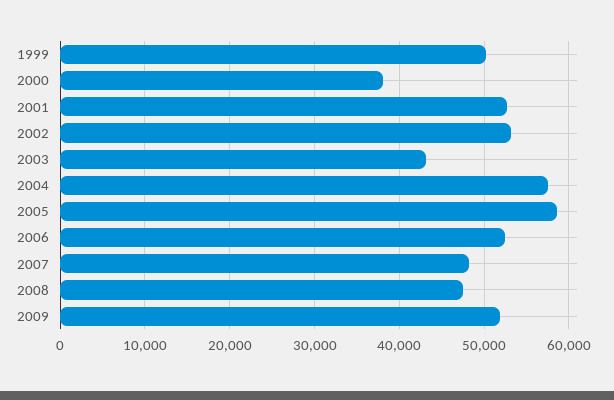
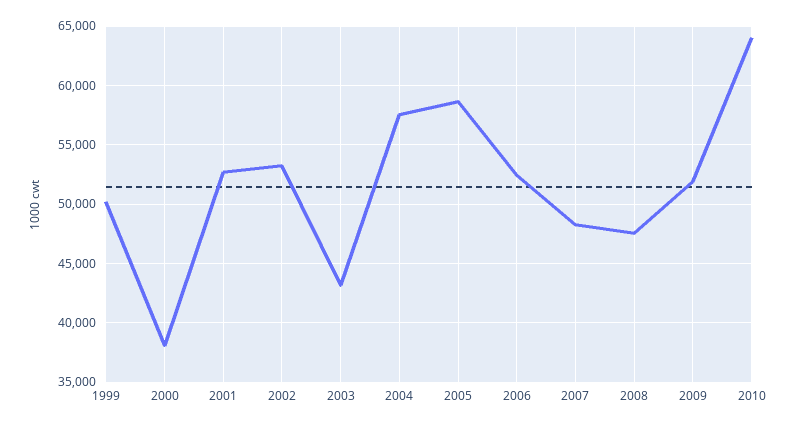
2010: none -> 64000

